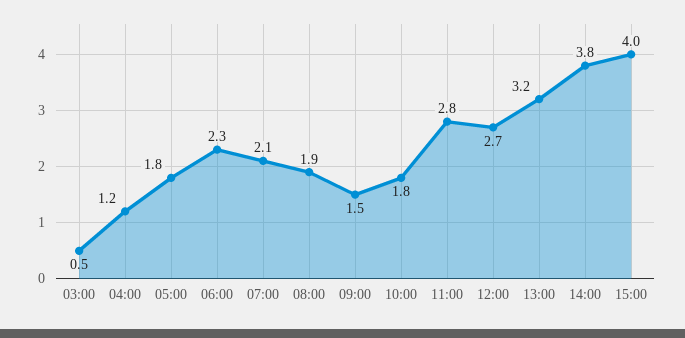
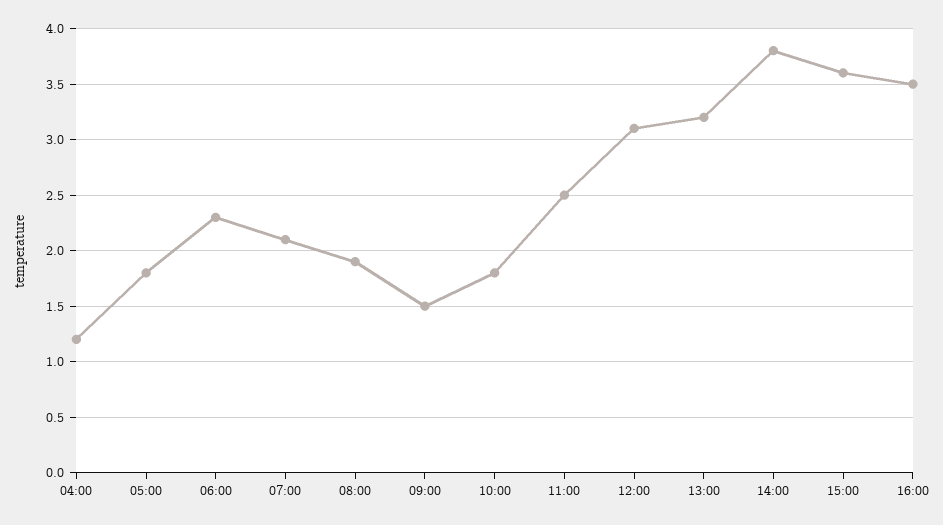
03:00: 0.5 -> none
11:00: 2.8 -> 2.5
12:00: 2.7 -> 3.1
15:00: 4 -> 3.6
16:00: none -> 3.5

